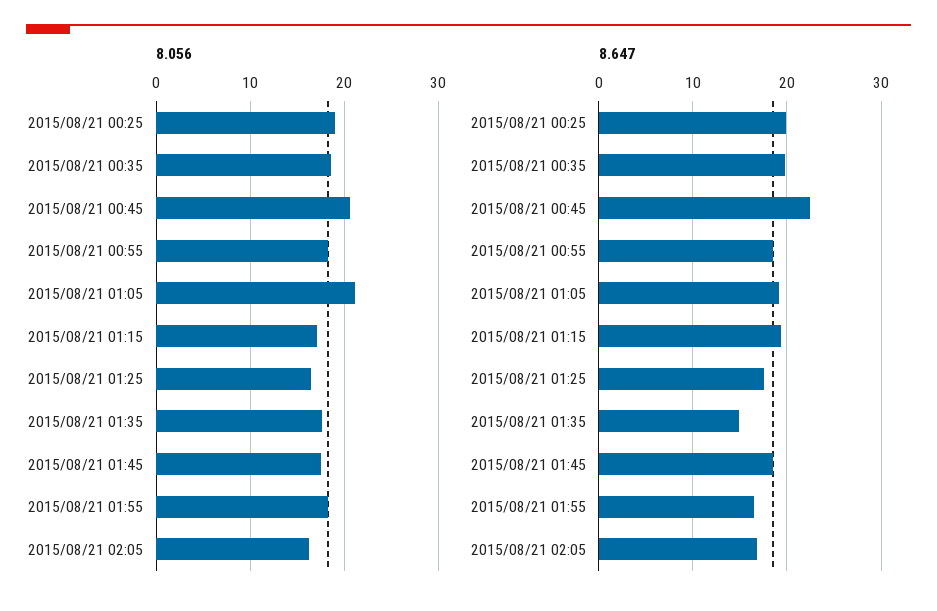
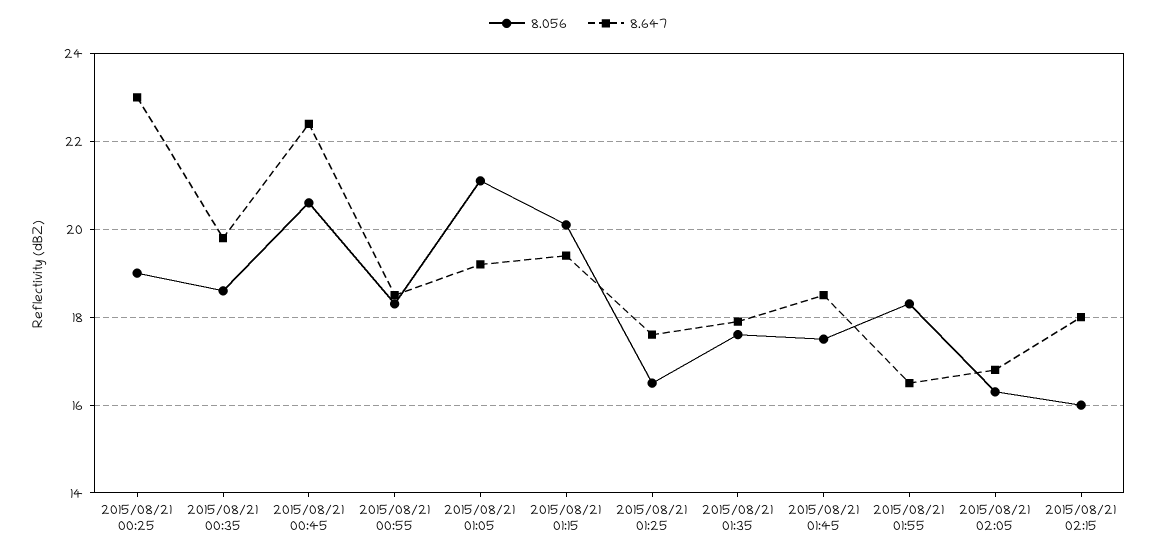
8.056, 2015/08/21 01:15: 17 -> 20
8.647, 2015/08/21 00:25: 20 -> 23
8.647, 2015/08/21 01:35: 15 -> 18
8.056, 2015/08/21 02:15: none -> 16
8.647, 2015/08/21 02:15: none -> 18

